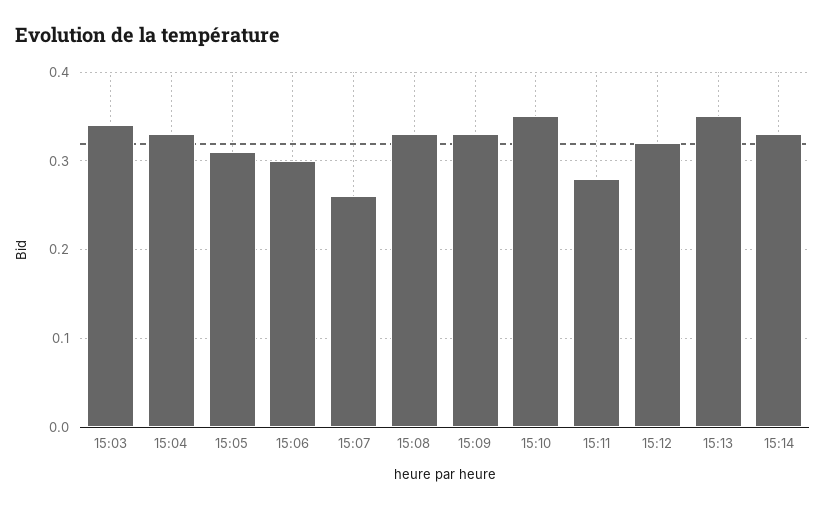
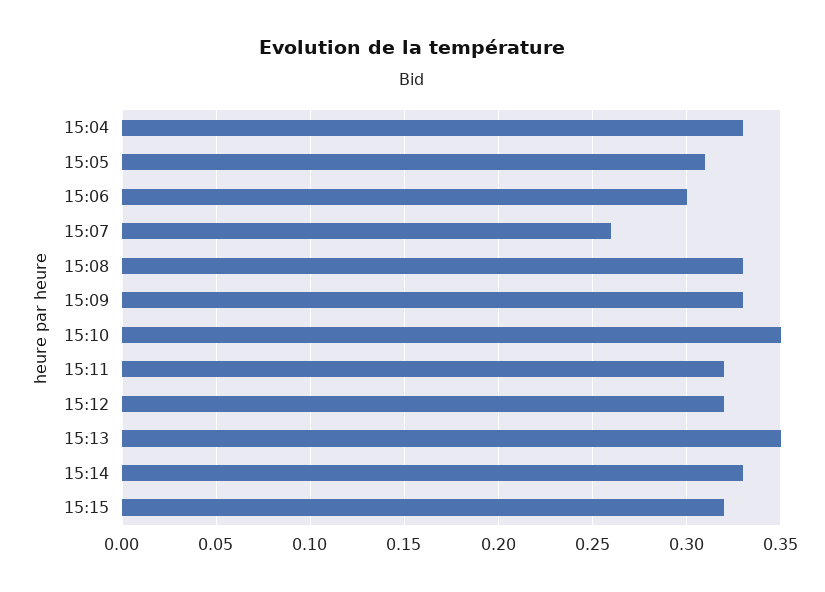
15:03: 0.34 -> none
15:11: 0.28 -> 0.32
15:15: none -> 0.32

